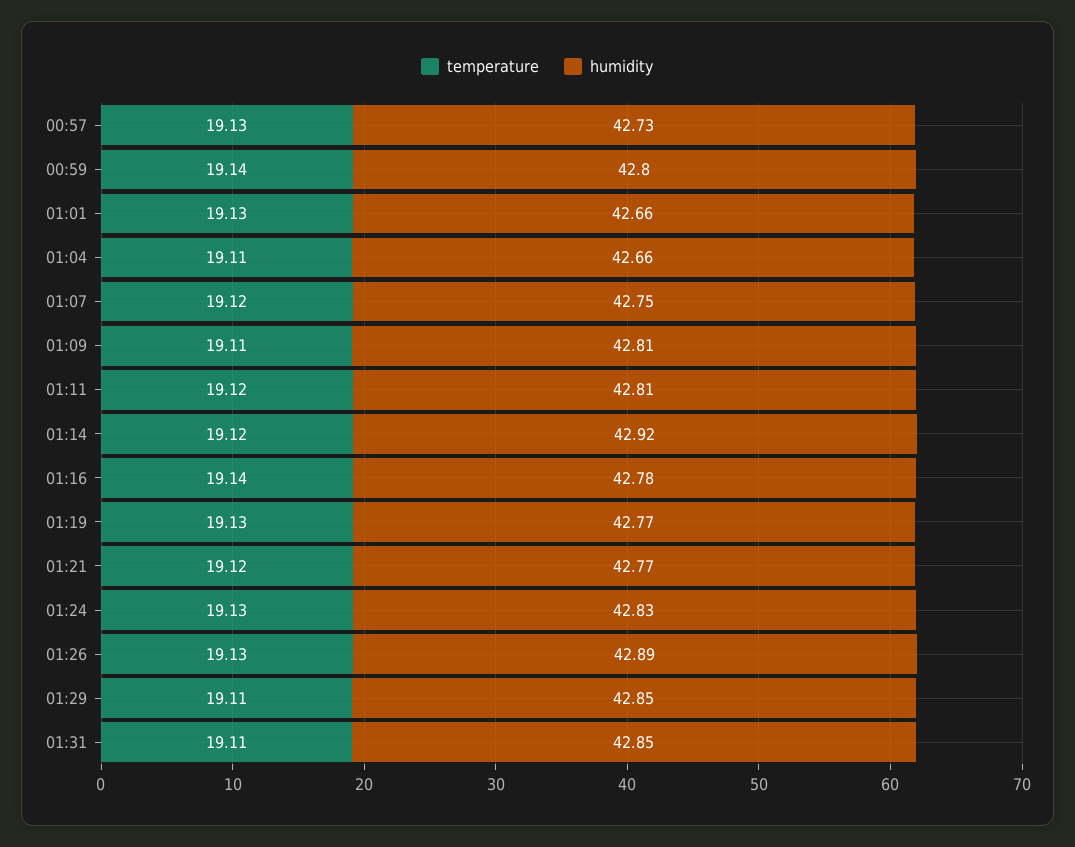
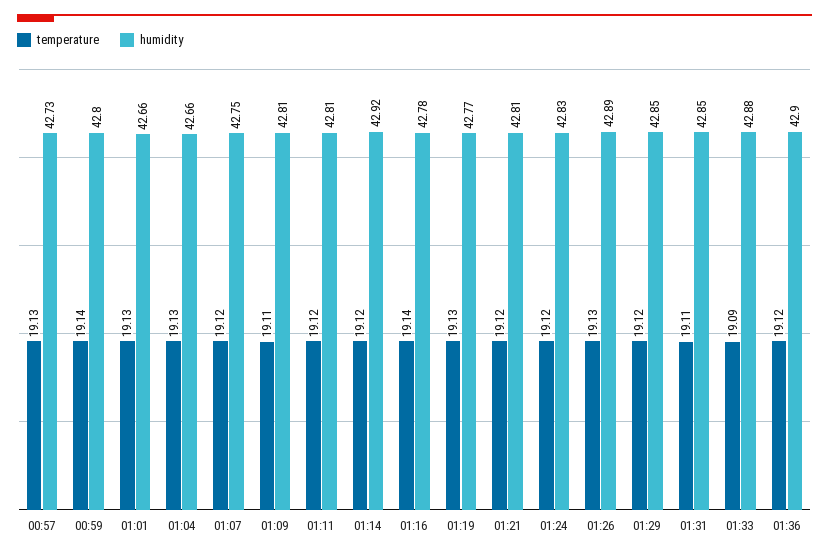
temperature, 01:04: 19.11 -> 19.13
humidity, 01:21: 42.77 -> 42.81
temperature, 01:24: 19.13 -> 19.12
temperature, 01:29: 19.11 -> 19.12
temperature, 01:33: none -> 19.09
humidity, 01:33: none -> 42.88
temperature, 01:36: none -> 19.12
humidity, 01:36: none -> 42.9

